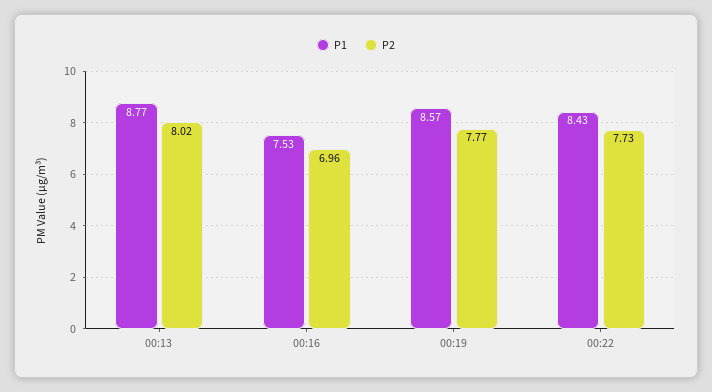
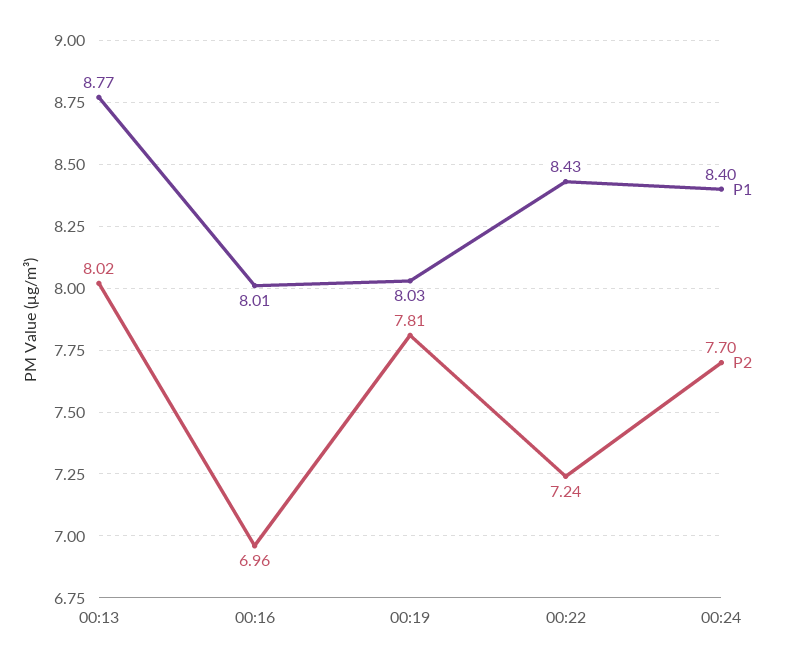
P1, 00:16: 7.53 -> 8.01
P1, 00:19: 8.57 -> 8.03
P2, 00:19: 7.77 -> 7.81
P2, 00:22: 7.73 -> 7.24
P1, 00:24: none -> 8.4
P2, 00:24: none -> 7.7

